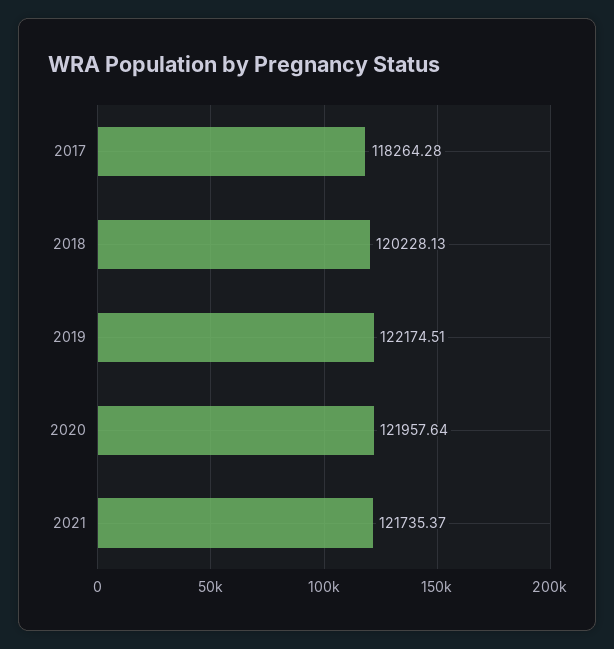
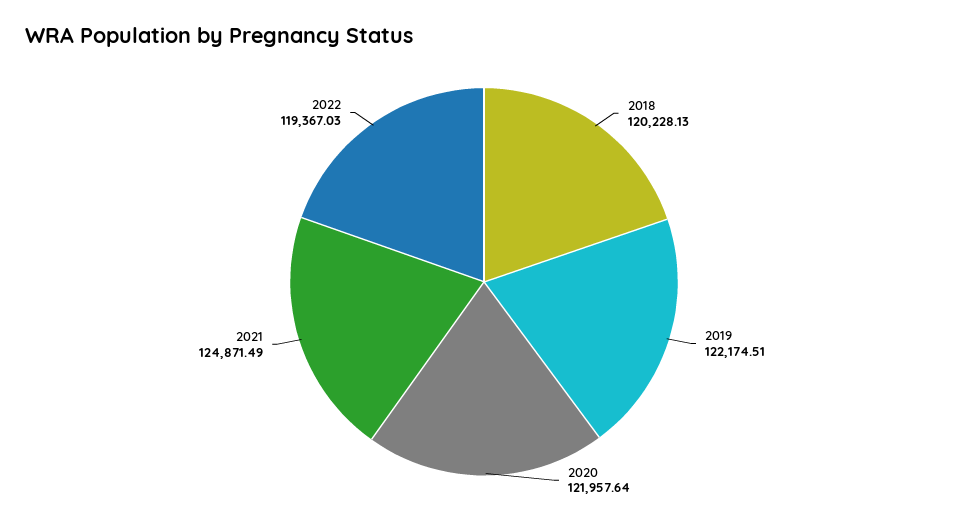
2017: 118264.28 -> none
2021: 121735.37 -> 124871.49
2022: none -> 119367.03

